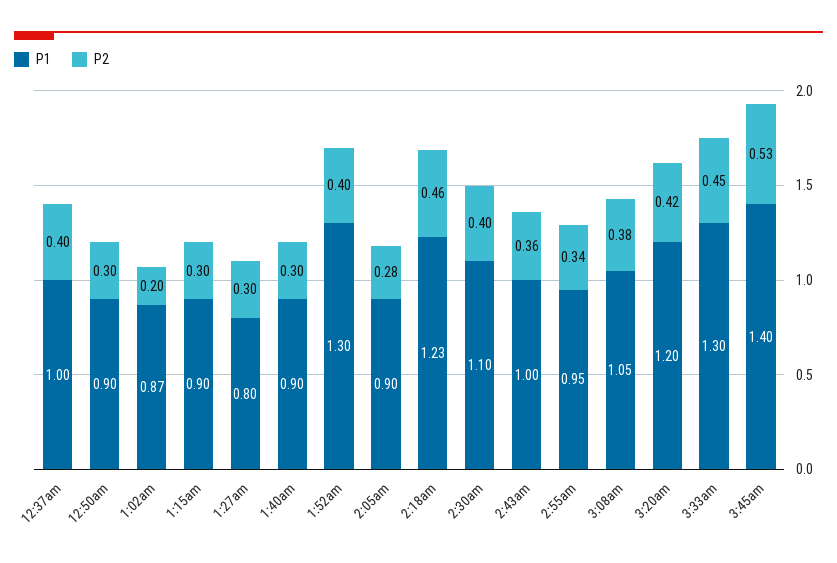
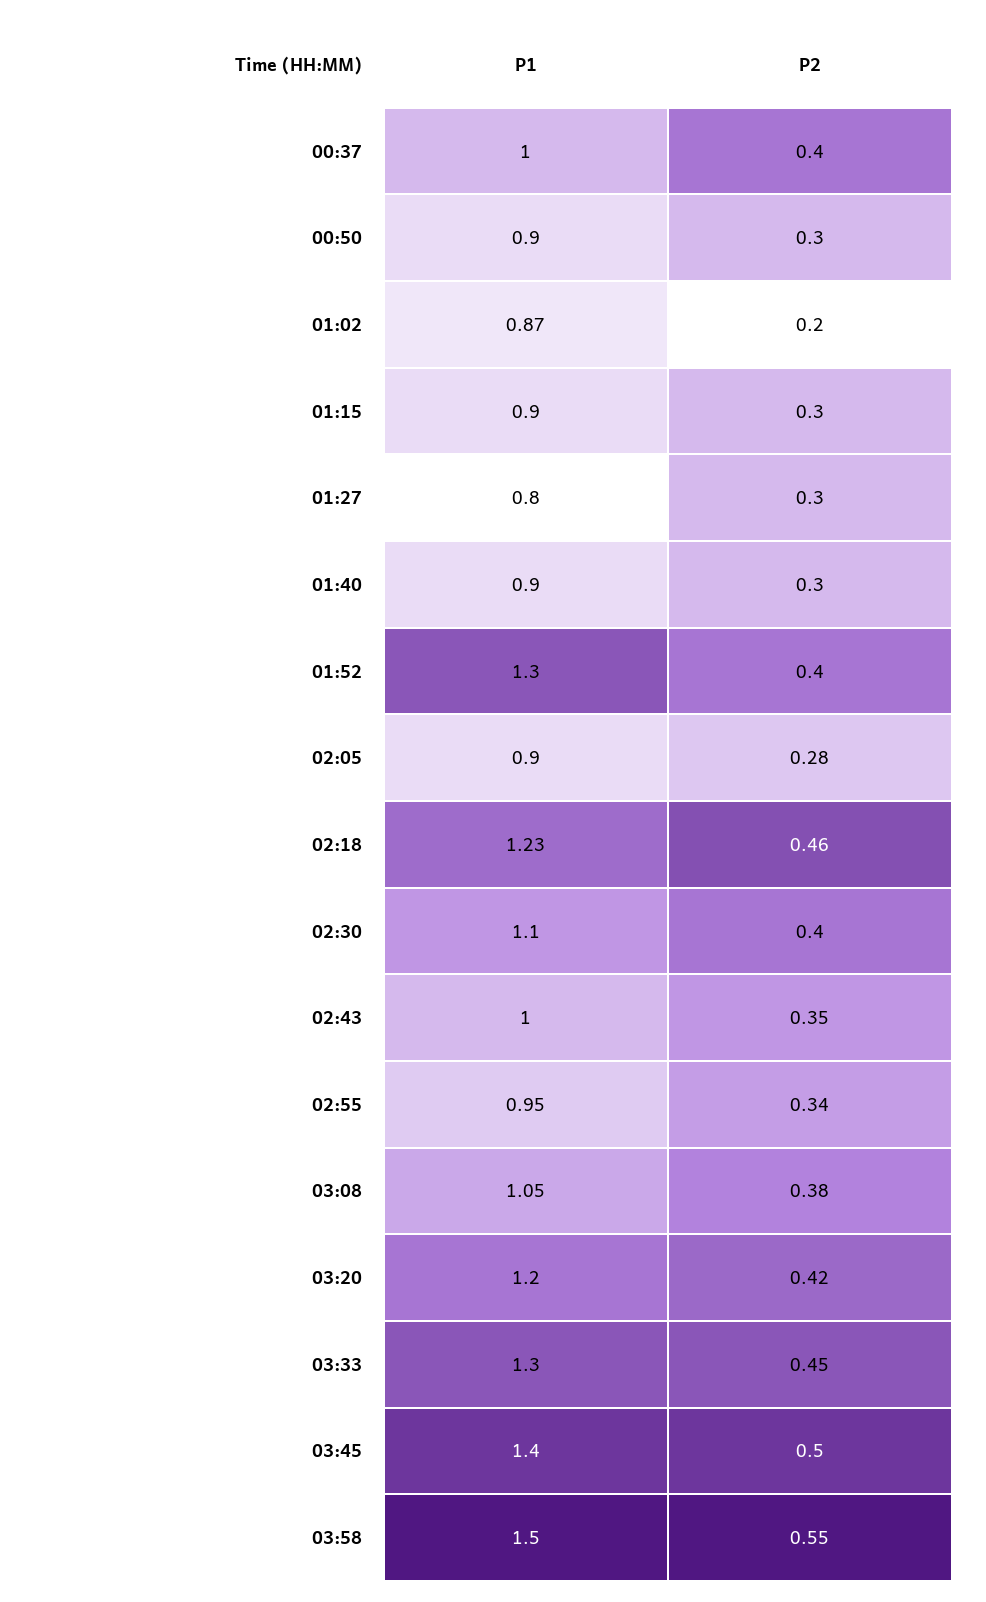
P2, 2:43am: 0.36 -> 0.35
P2, 3:45am: 0.53 -> 0.5
P1, 03:58: none -> 1.5
P2, 03:58: none -> 0.55

